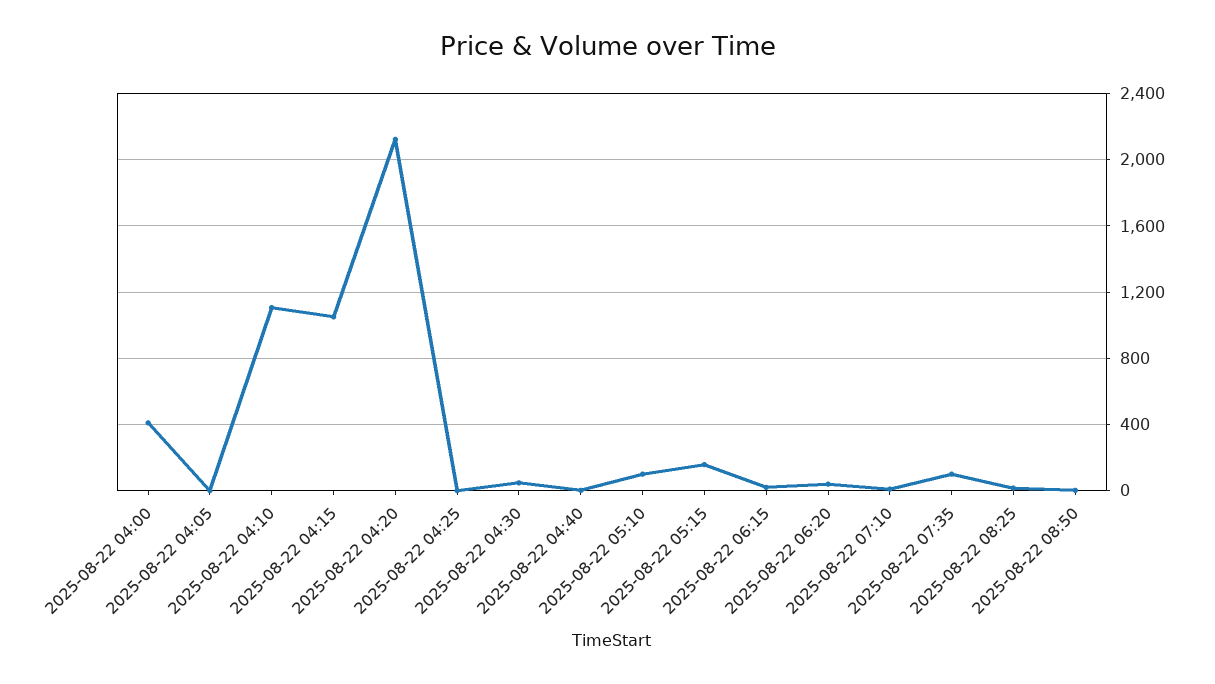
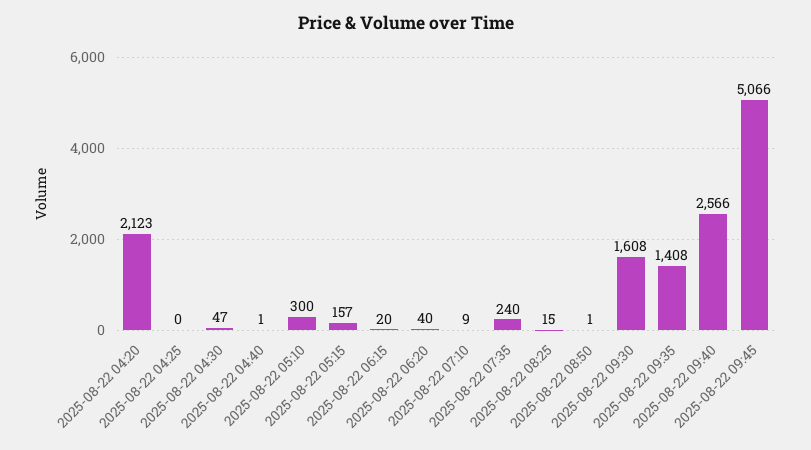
2025-08-22 04:00: 400 -> none
2025-08-22 04:05: 0 -> none
2025-08-22 04:10: 1100 -> none
2025-08-22 04:15: 1050 -> none
2025-08-22 05:10: 100 -> 300
2025-08-22 07:35: 100 -> 240
2025-08-22 09:30: none -> 1608
2025-08-22 09:35: none -> 1408
2025-08-22 09:40: none -> 2566
2025-08-22 09:45: none -> 5066

